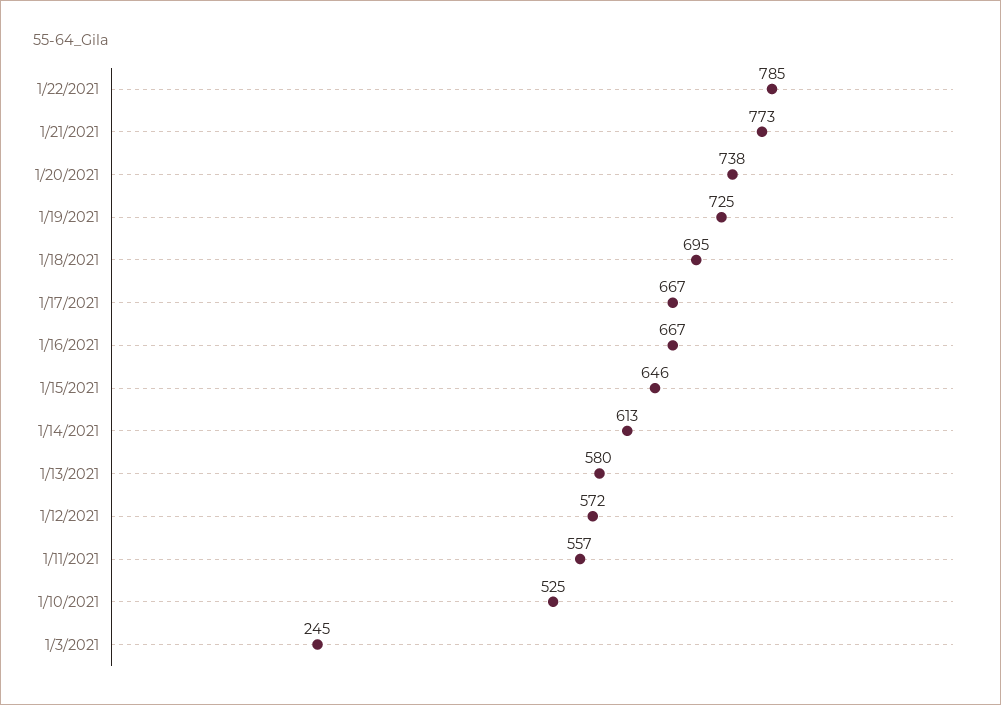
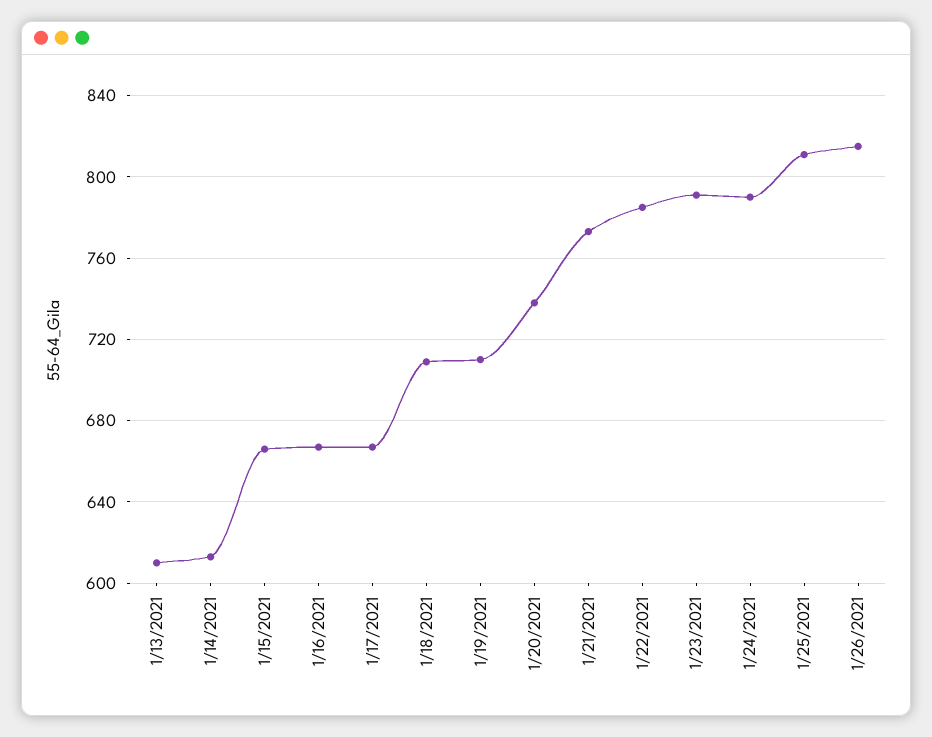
1/19/2021: 725 -> 710
1/18/2021: 695 -> 710
1/15/2021: 646 -> 665
1/13/2021: 580 -> 610
1/12/2021: 572 -> none
1/11/2021: 557 -> none
1/10/2021: 525 -> none
1/3/2021: 245 -> none
1/23/2021: none -> 790
1/24/2021: none -> 790
1/25/2021: none -> 810
1/26/2021: none -> 815

